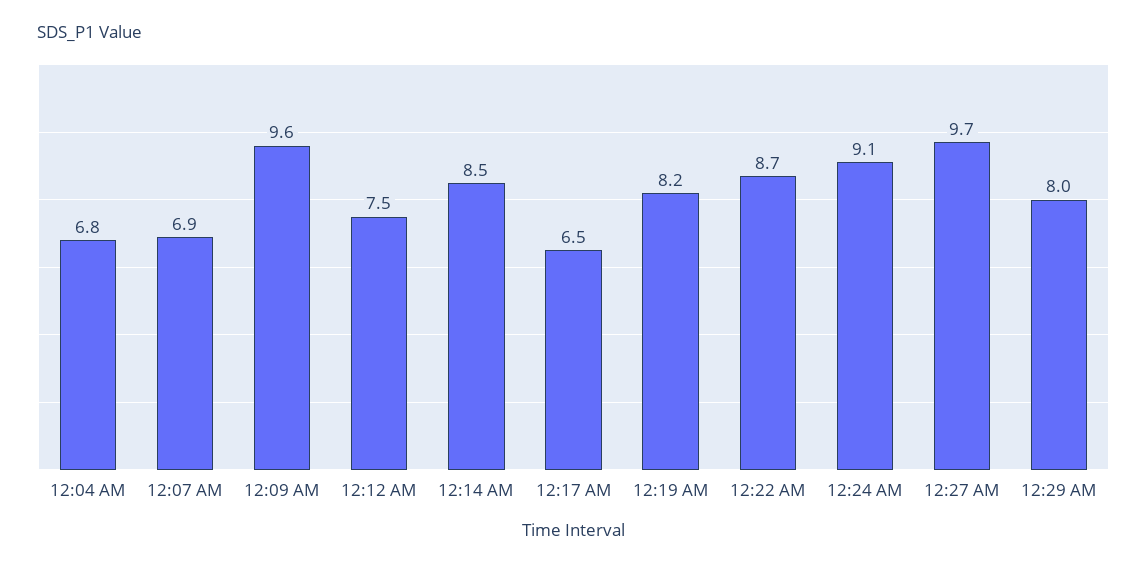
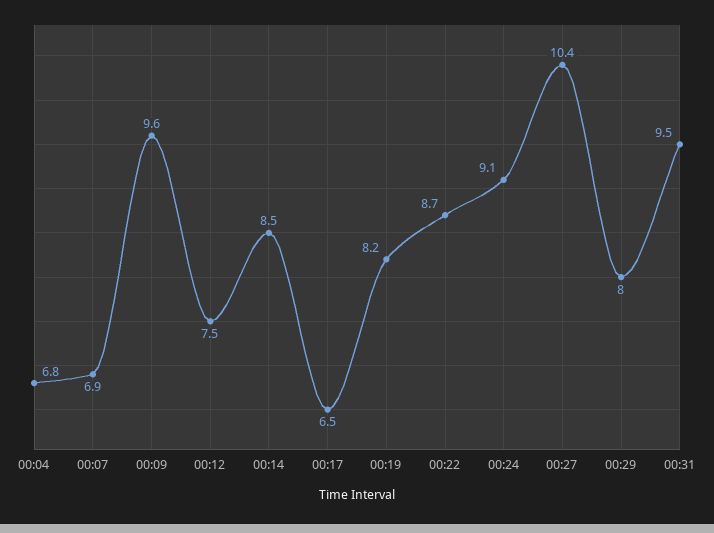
12:27 AM: 9.7 -> 10.4
00:31: none -> 9.5

